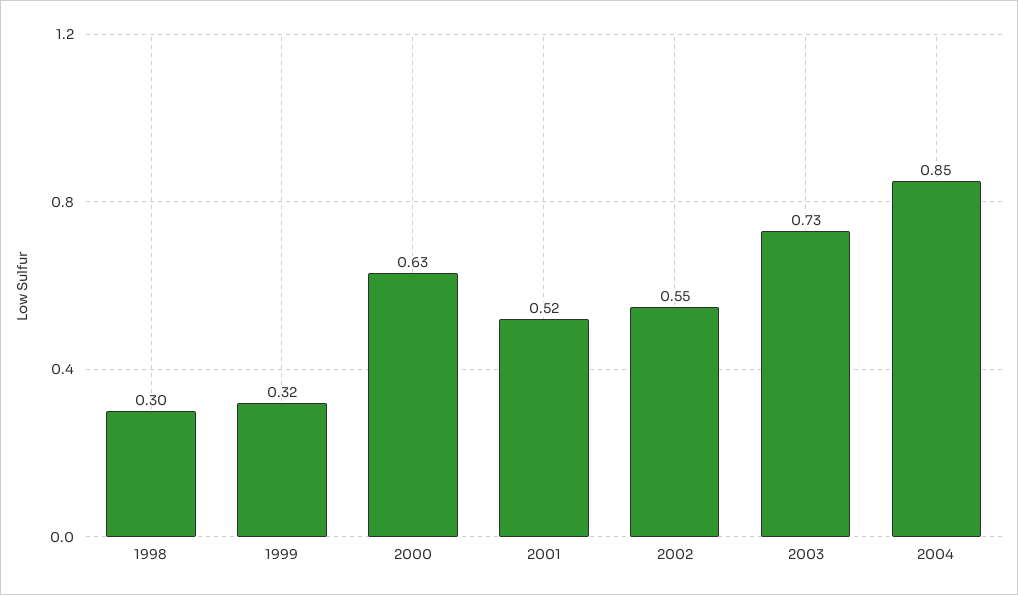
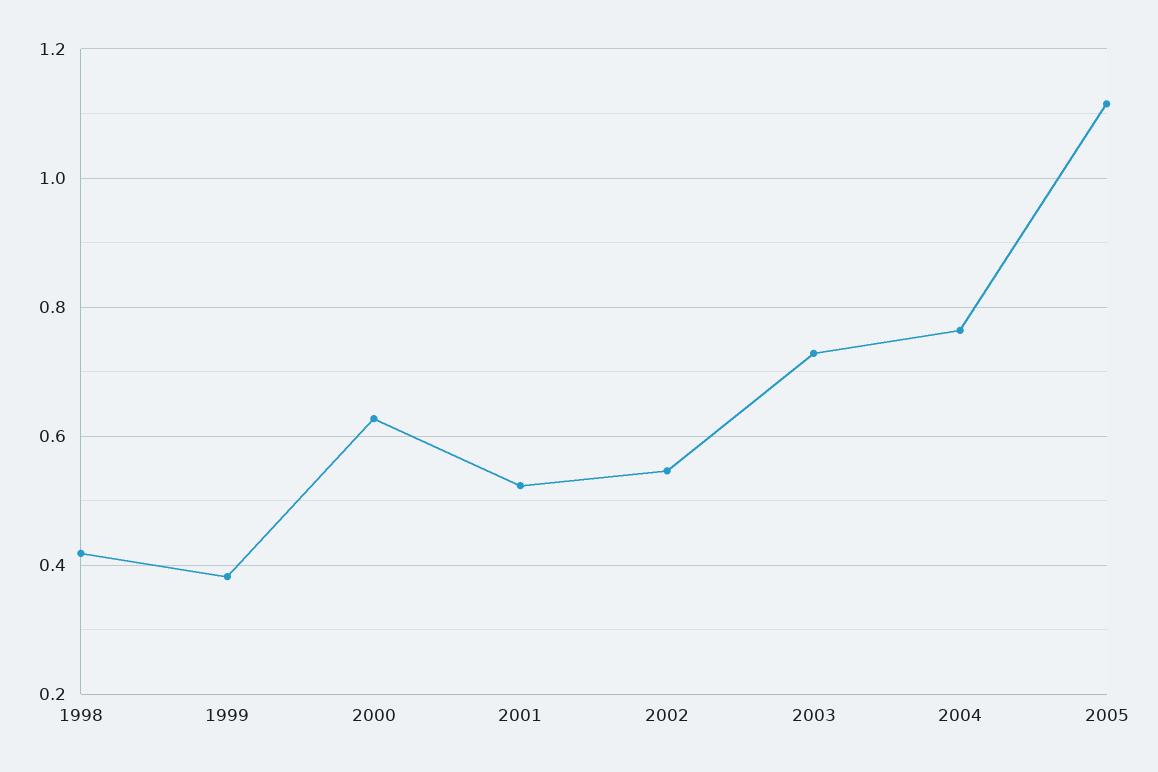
1998: 0.3 -> 0.42
1999: 0.32 -> 0.38
2004: 0.85 -> 0.76
2005: none -> 1.12

